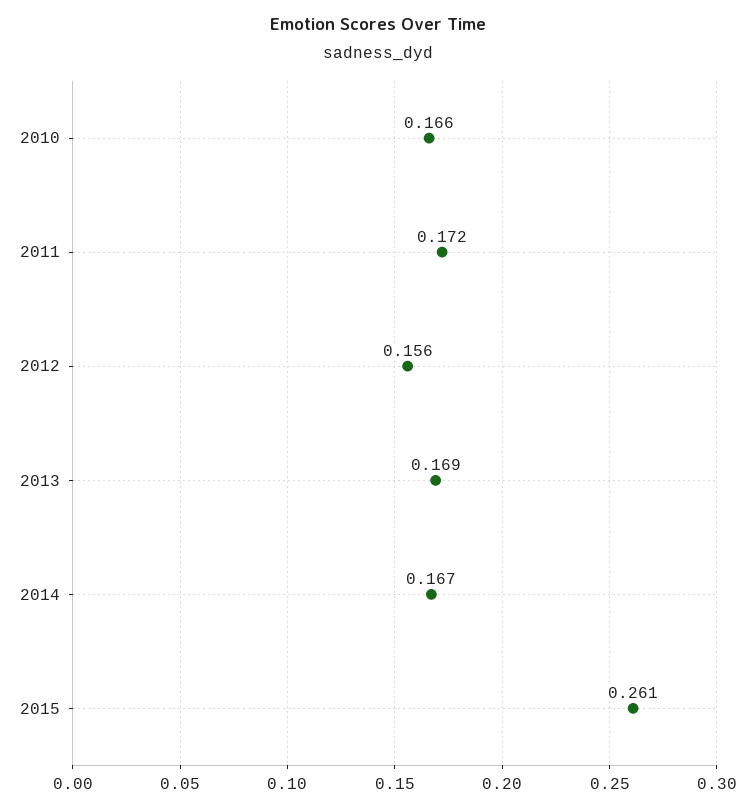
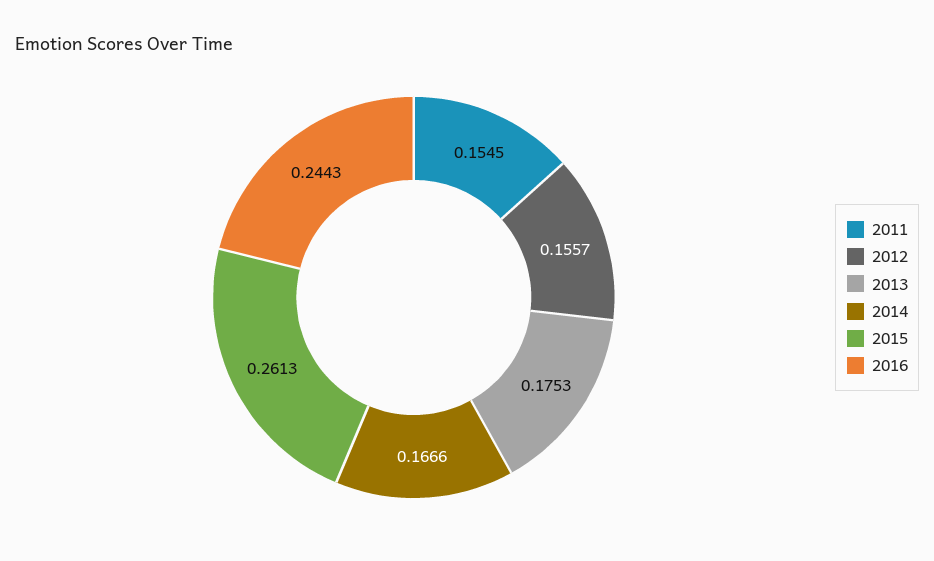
2010: 0.166 -> none
2011: 0.172 -> 0.1545
2013: 0.169 -> 0.1753
2016: none -> 0.2443

